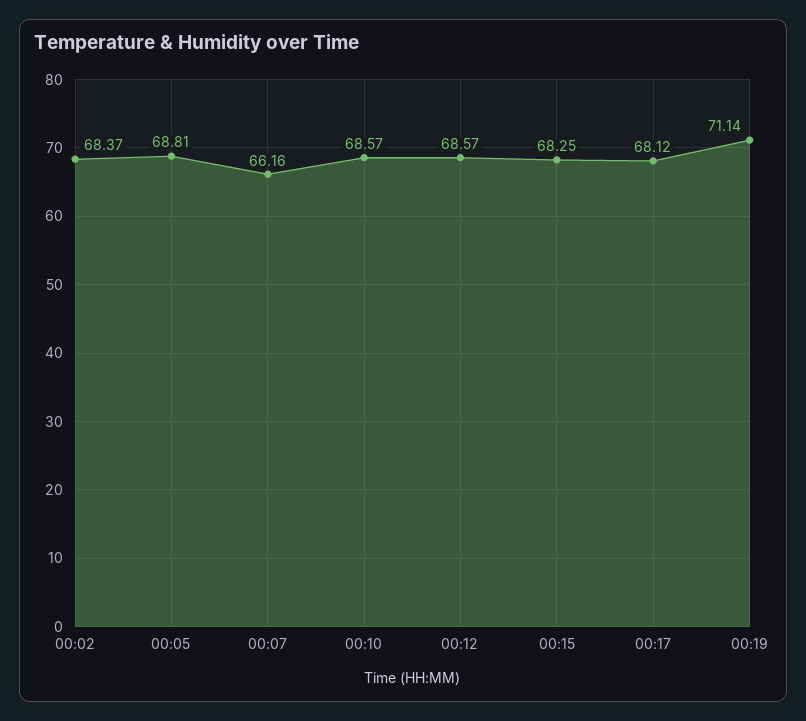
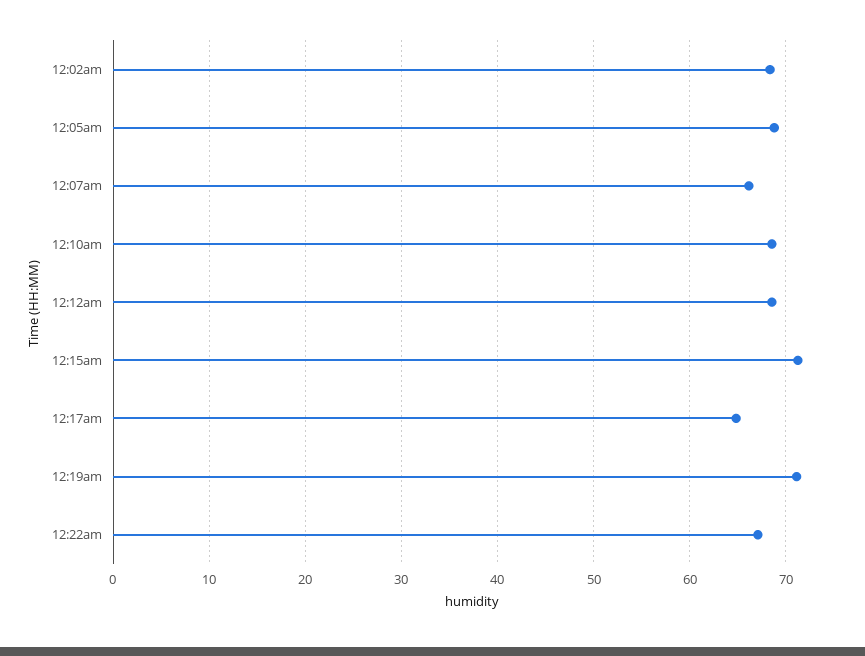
00:15: 68.25 -> 71
00:17: 68.12 -> 65
12:22am: none -> 67

